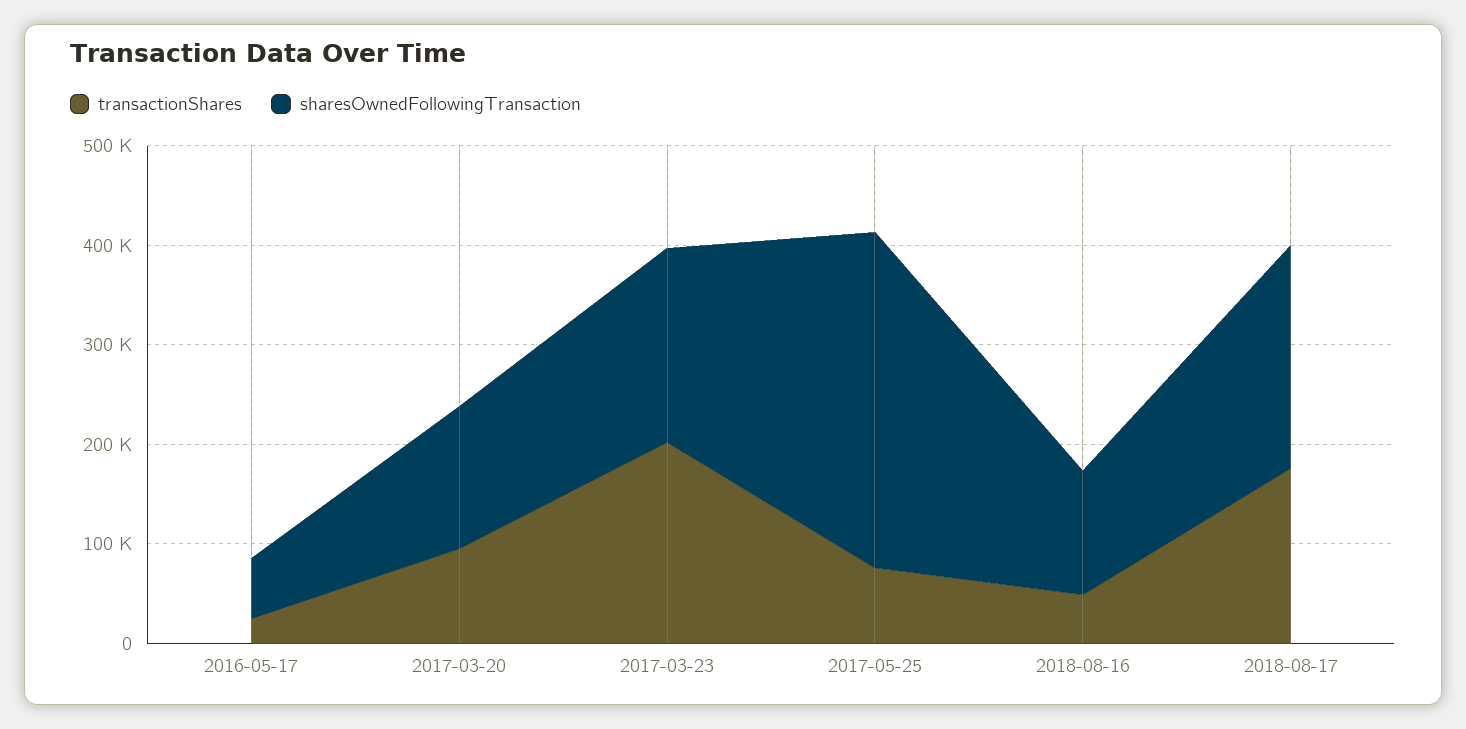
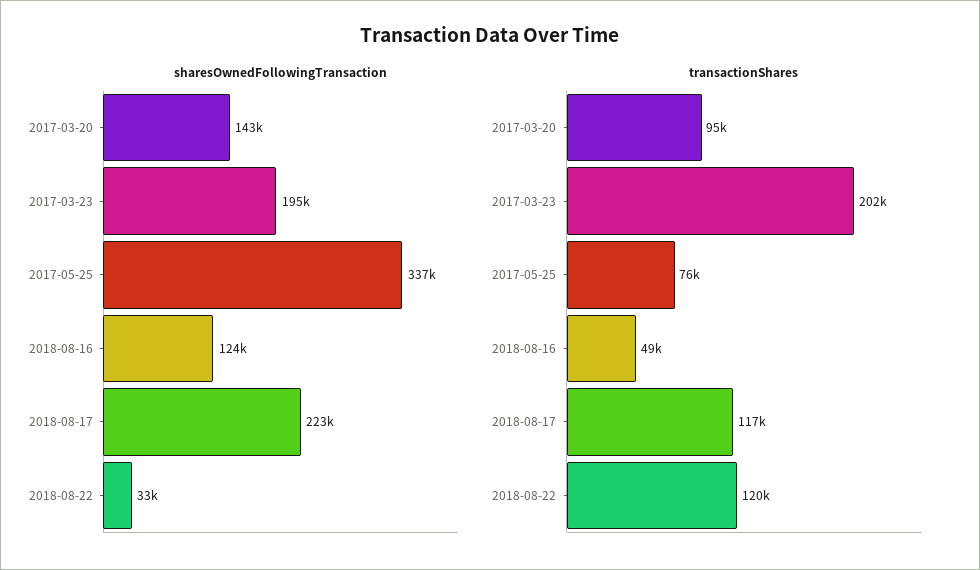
transactionShares, 2016-05-17: 20000 -> none
sharesOwnedFollowingTransaction, 2016-05-17: 60000 -> none
transactionShares, 2018-08-17: 180000 -> 117000
sharesOwnedFollowingTransaction, 2018-08-22: none -> 33000
transactionShares, 2018-08-22: none -> 120000

